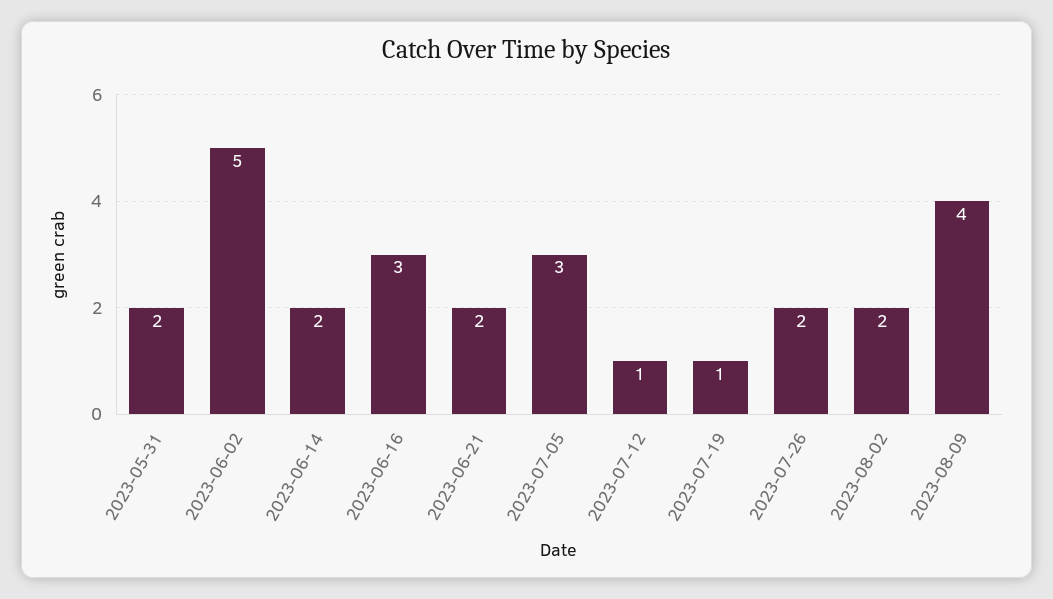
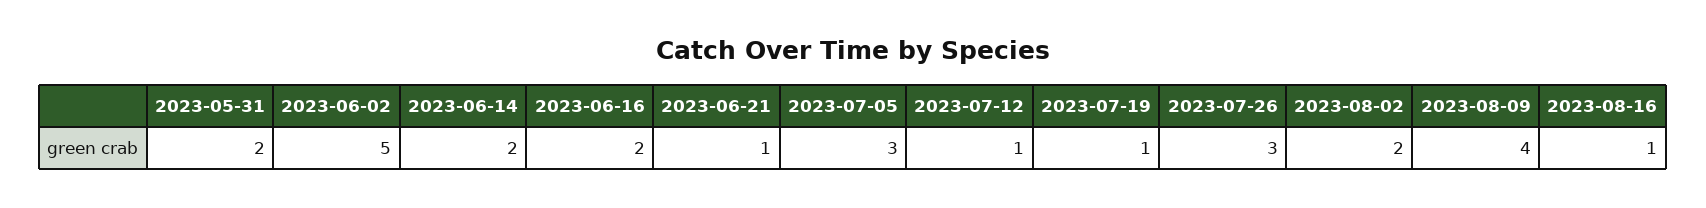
2023-06-16: 3 -> 2
2023-06-21: 2 -> 1
2023-07-26: 2 -> 3
2023-08-16: none -> 1

